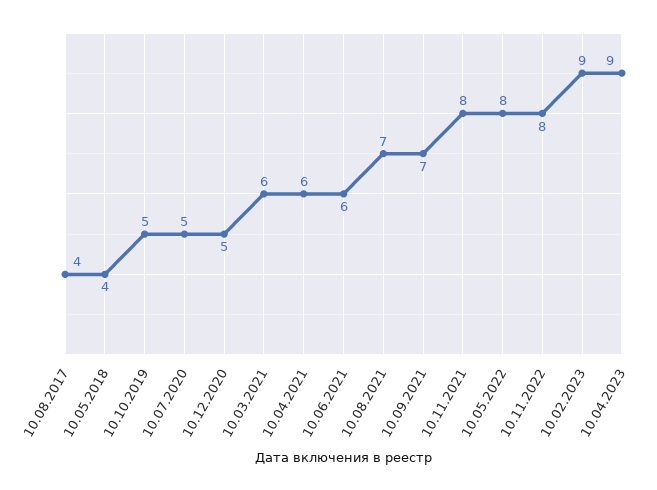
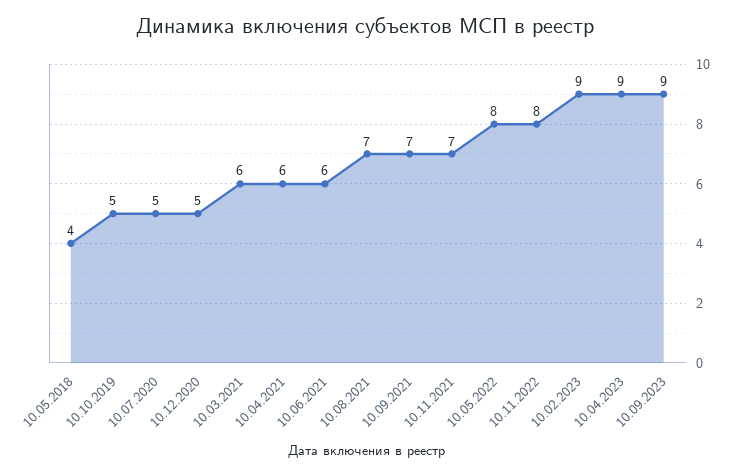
10.08.2017: 4 -> none
10.11.2021: 8 -> 7
10.09.2023: none -> 9

